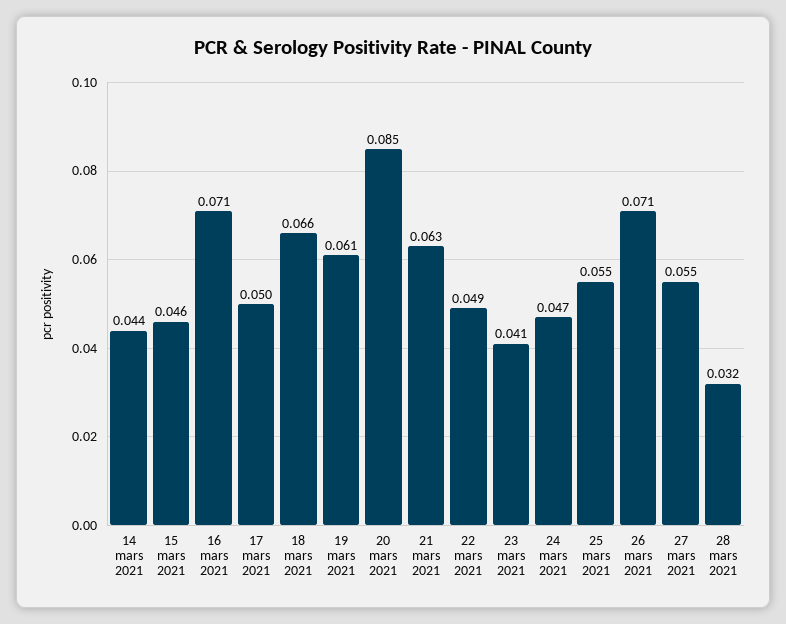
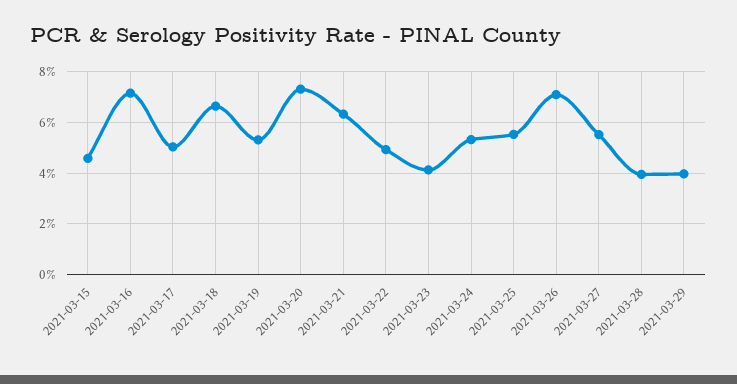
14 mars 2021: 0.044 -> none
19 mars 2021: 0.061 -> 0.0525
20 mars 2021: 0.085 -> 0.0725
24 mars 2021: 0.047 -> 0.0525
28 mars 2021: 0.032 -> 0.04
2021-03-29: none -> 0.04

